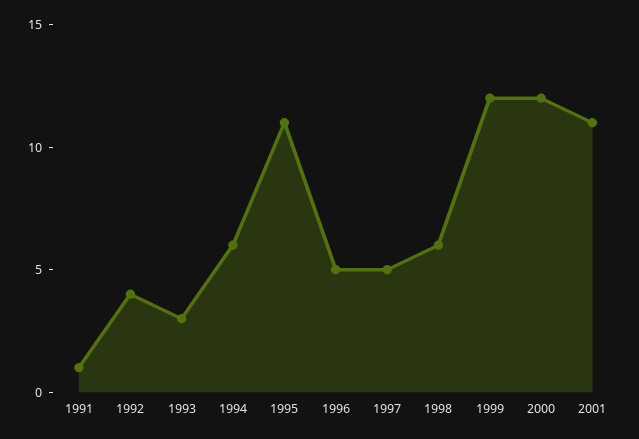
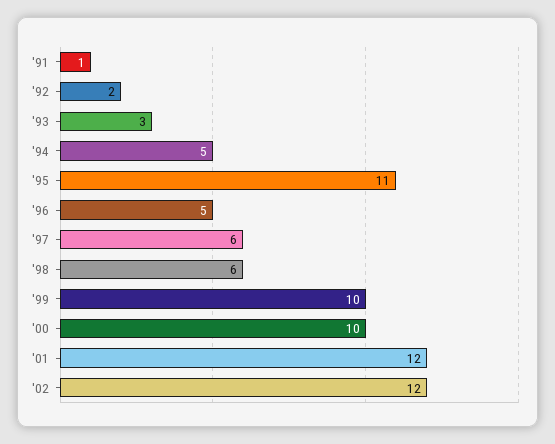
1992: 4 -> 2
1994: 6 -> 5
1997: 5 -> 6
1999: 12 -> 10
2000: 12 -> 10
2001: 11 -> 12
'02: none -> 12

